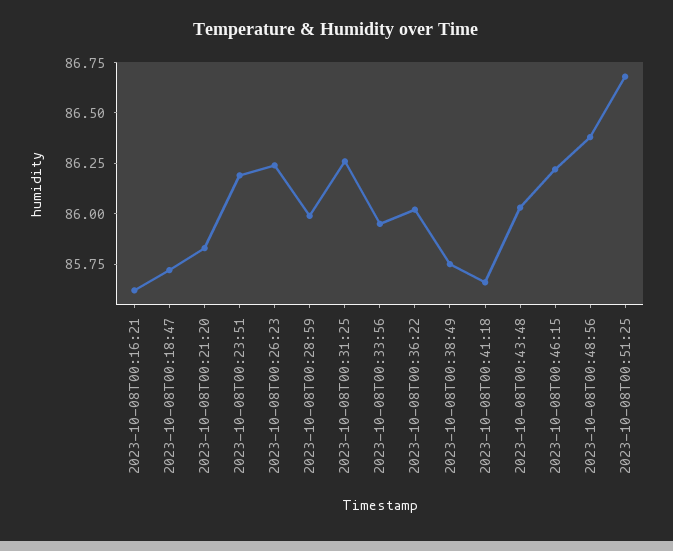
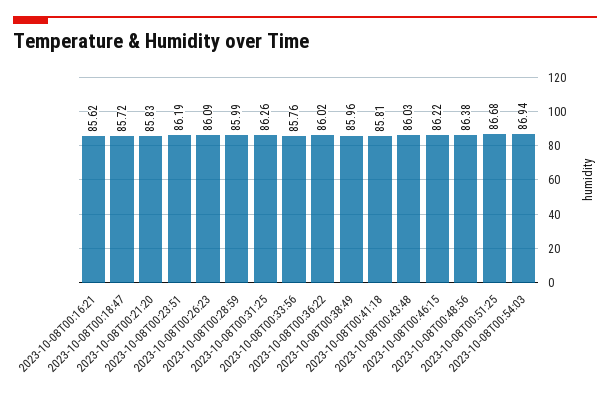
2023-10-08T00:26:23: 86.25 -> 86.09
2023-10-08T00:33:56: 85.95 -> 85.76
2023-10-08T00:38:49: 85.75 -> 85.96
2023-10-08T00:41:18: 85.65 -> 85.81
2023-10-08T00:54:03: none -> 86.94

